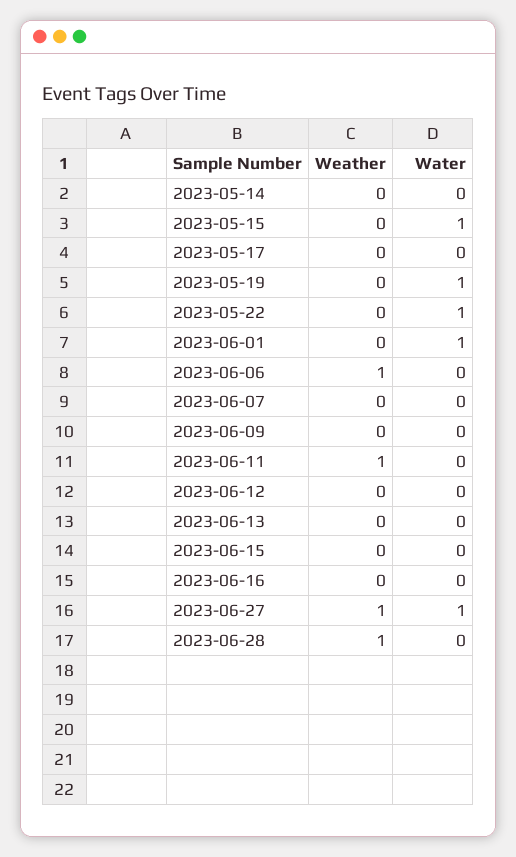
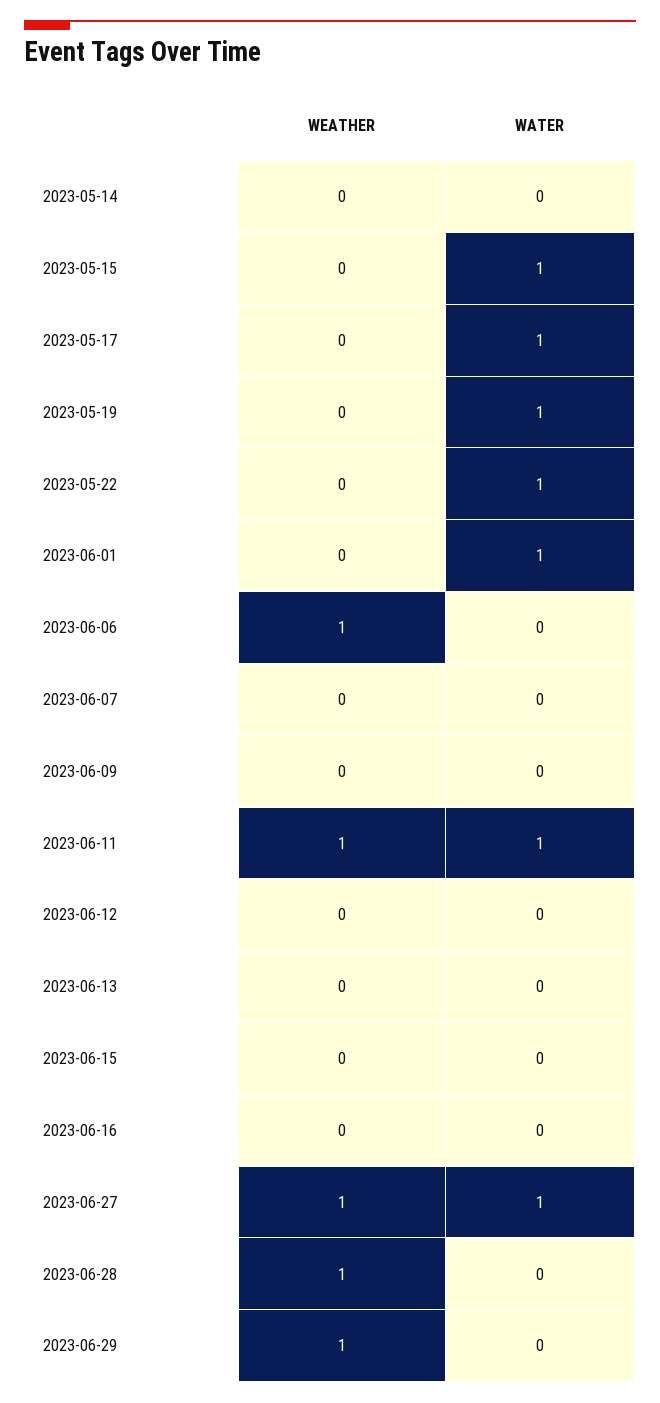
Water, 2023-05-17: 0 -> 1
Water, 2023-06-11: 0 -> 1
Weather, 2023-06-29: none -> 1
Water, 2023-06-29: none -> 0

